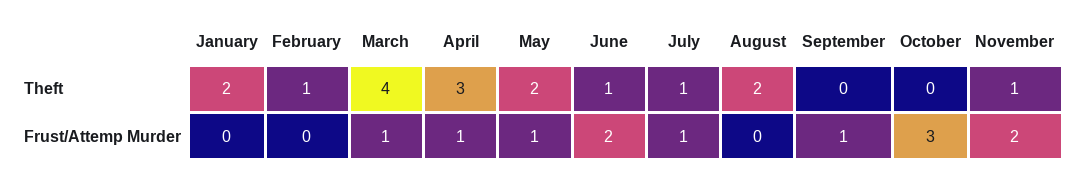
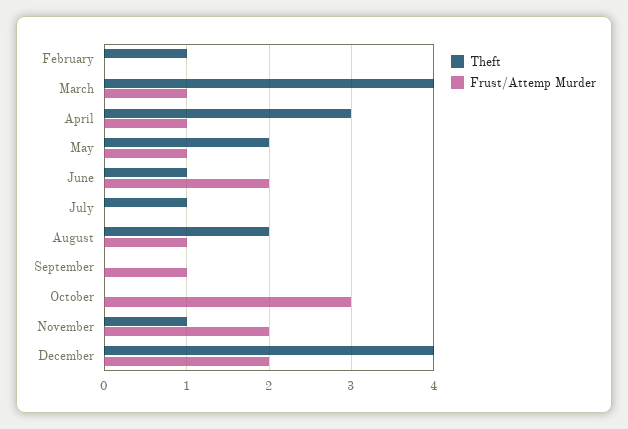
Theft, January: 2 -> none
Frust/Attemp Murder, January: 0 -> none
Frust/Attemp Murder, July: 1 -> 0
Frust/Attemp Murder, August: 0 -> 1
Theft, December: none -> 4
Frust/Attemp Murder, December: none -> 2

